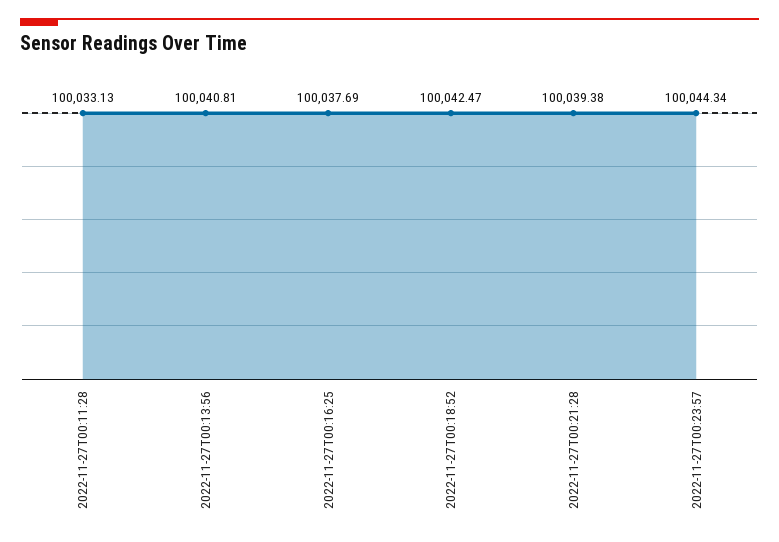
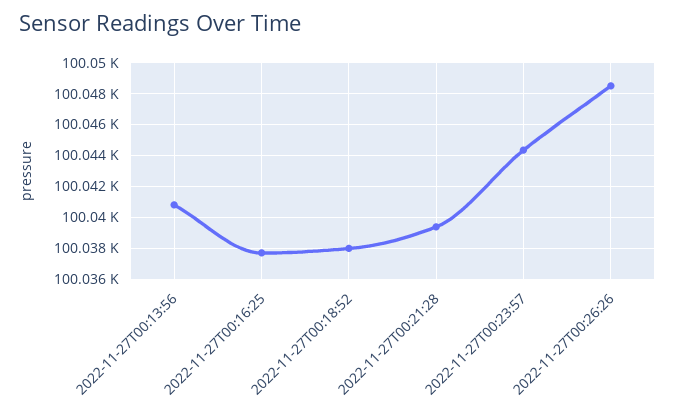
2022-11-27T00:11:28: 100033.13 -> none
2022-11-27T00:18:52: 100042.47 -> 100038
2022-11-27T00:26:26: none -> 100048.5

